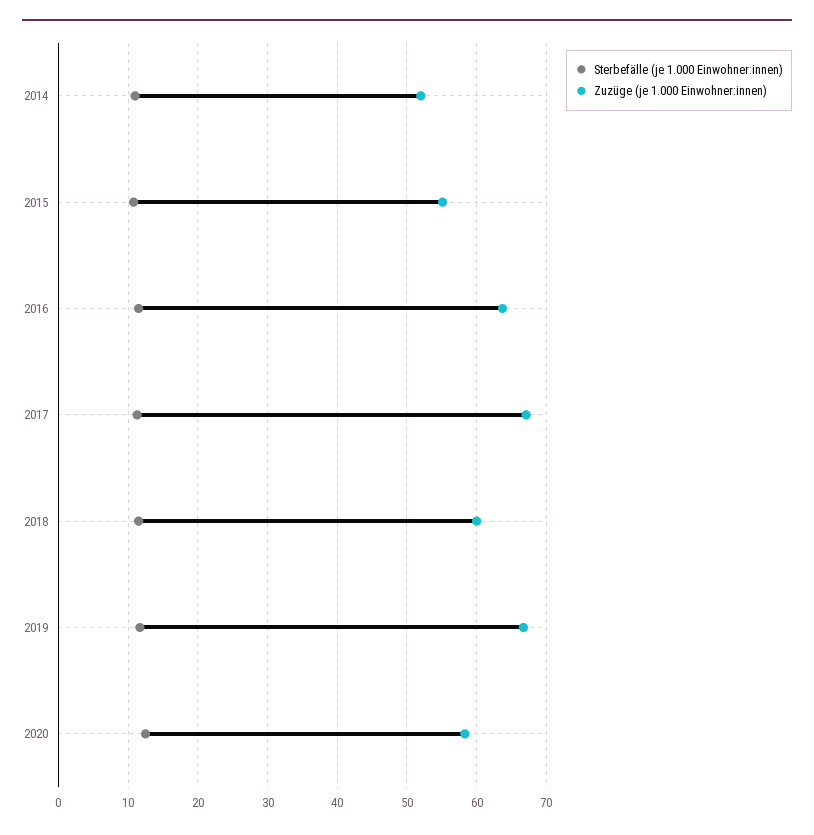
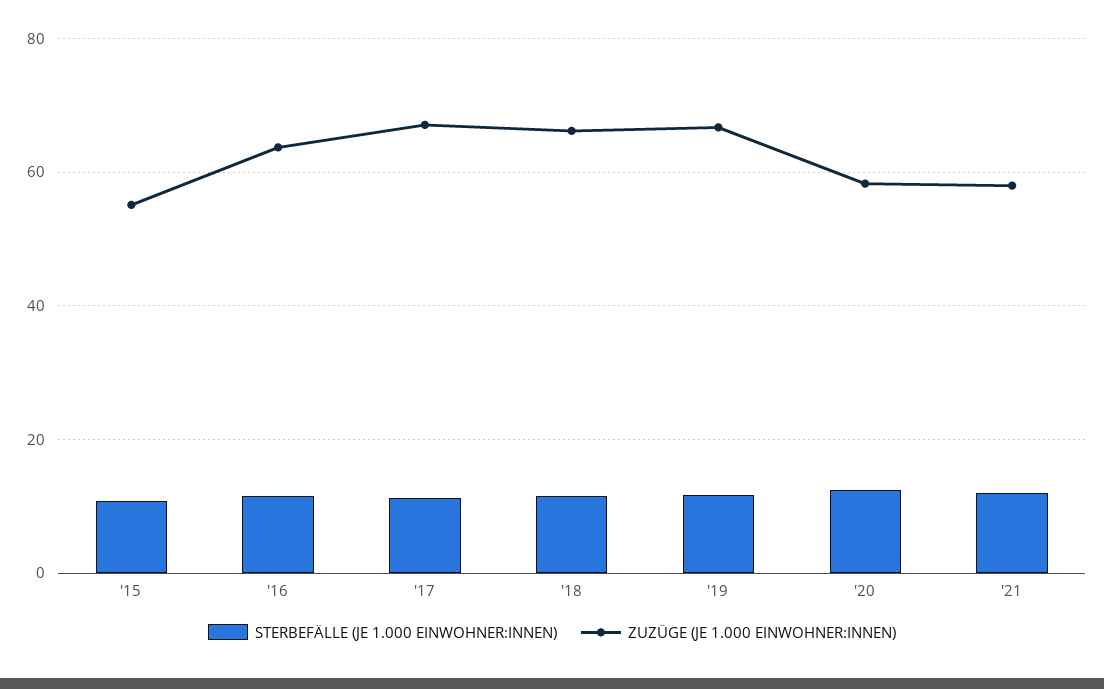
Sterbefälle (je 1.000 Einwohner:innen), 2014: 11 -> none
Zuzüge (je 1.000 Einwohner:innen), 2014: 52 -> none
Zuzüge (je 1.000 Einwohner:innen), 2018: 60 -> 66
Sterbefälle (je 1.000 Einwohner:innen), '21: none -> 12
Zuzüge (je 1.000 Einwohner:innen), '21: none -> 58

